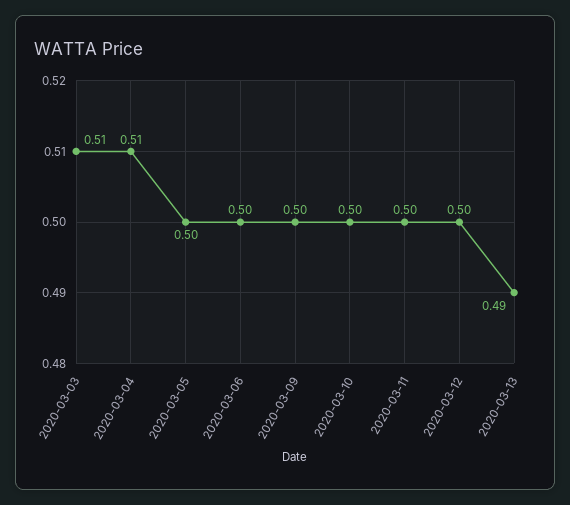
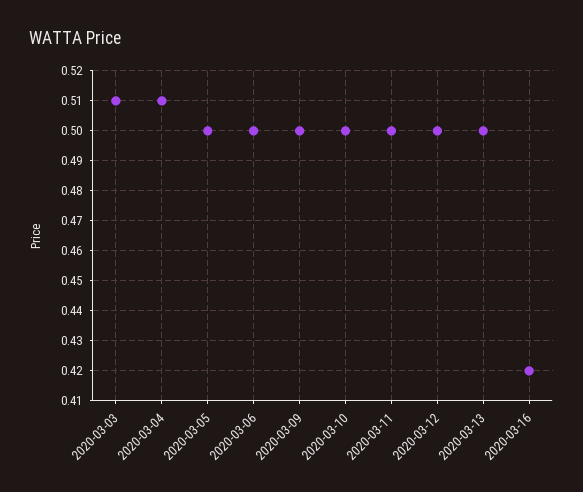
2020-03-13: 0.49 -> 0.5
2020-03-16: none -> 0.42

